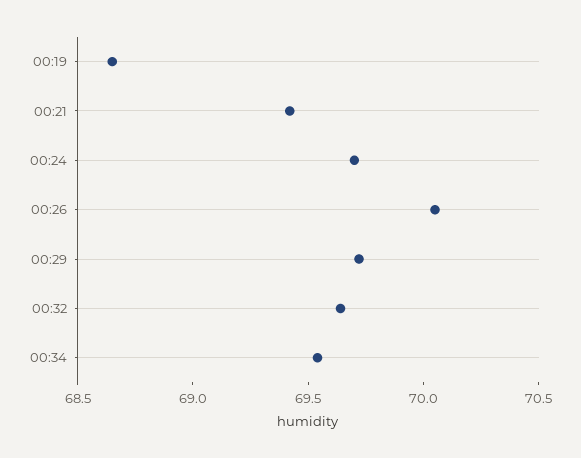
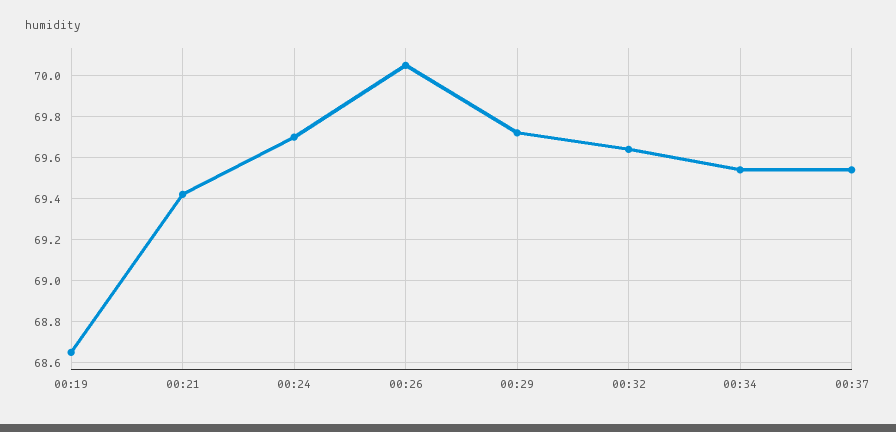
00:37: none -> 69.55

